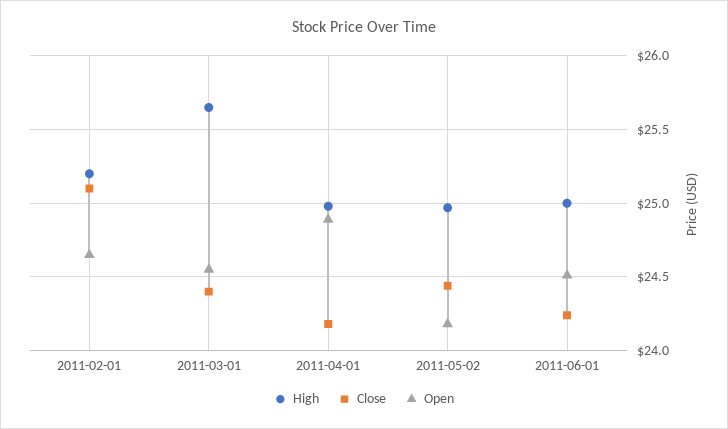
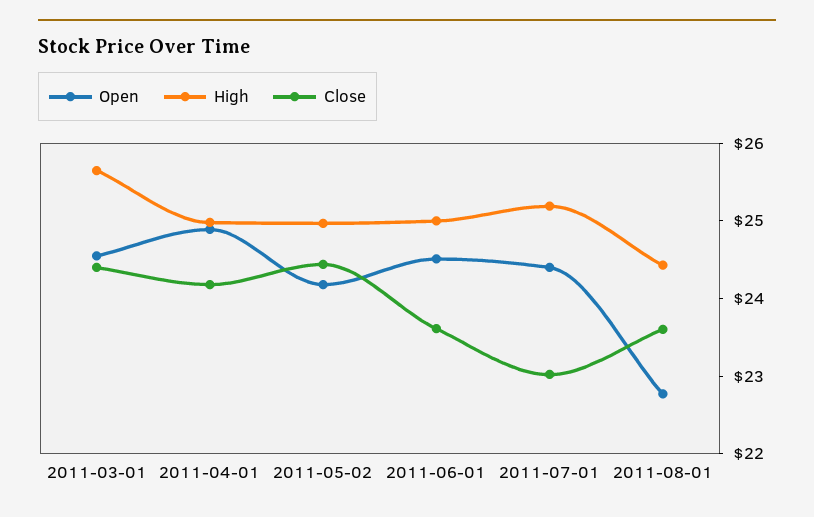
High, 2011-02-01: 25.2 -> none
Close, 2011-02-01: 25.1 -> none
Open, 2011-02-01: 24.65 -> none
Close, 2011-06-01: 24.25 -> 23.6
Open, 2011-07-01: none -> 24.4
High, 2011-07-01: none -> 25.2
Close, 2011-07-01: none -> 23
Open, 2011-08-01: none -> 22.8
High, 2011-08-01: none -> 24.4
Close, 2011-08-01: none -> 23.6

